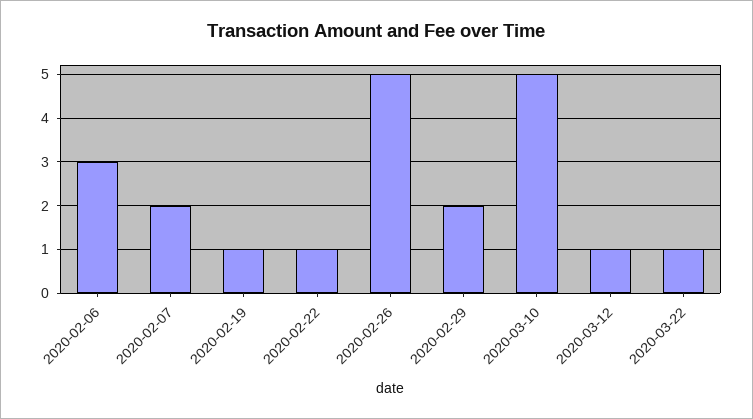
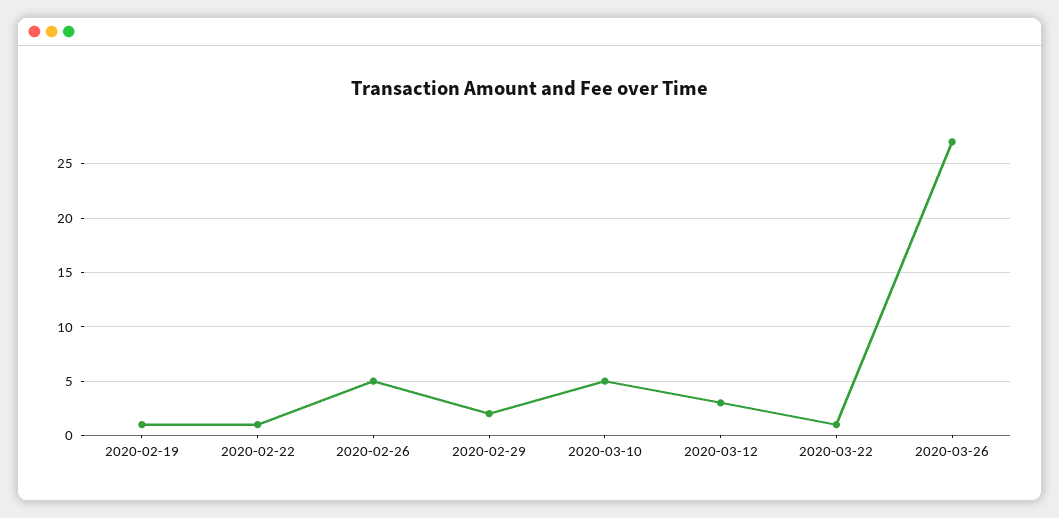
2020-02-06: 3 -> none
2020-02-07: 2 -> none
2020-03-12: 1 -> 3
2020-03-26: none -> 27

